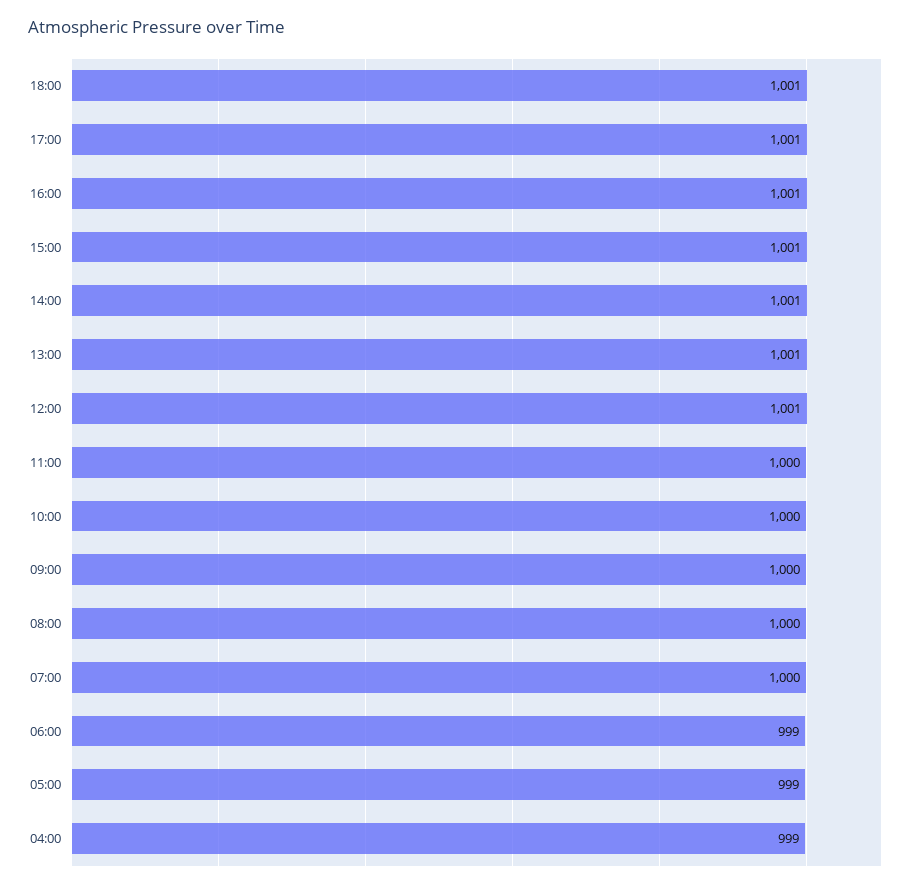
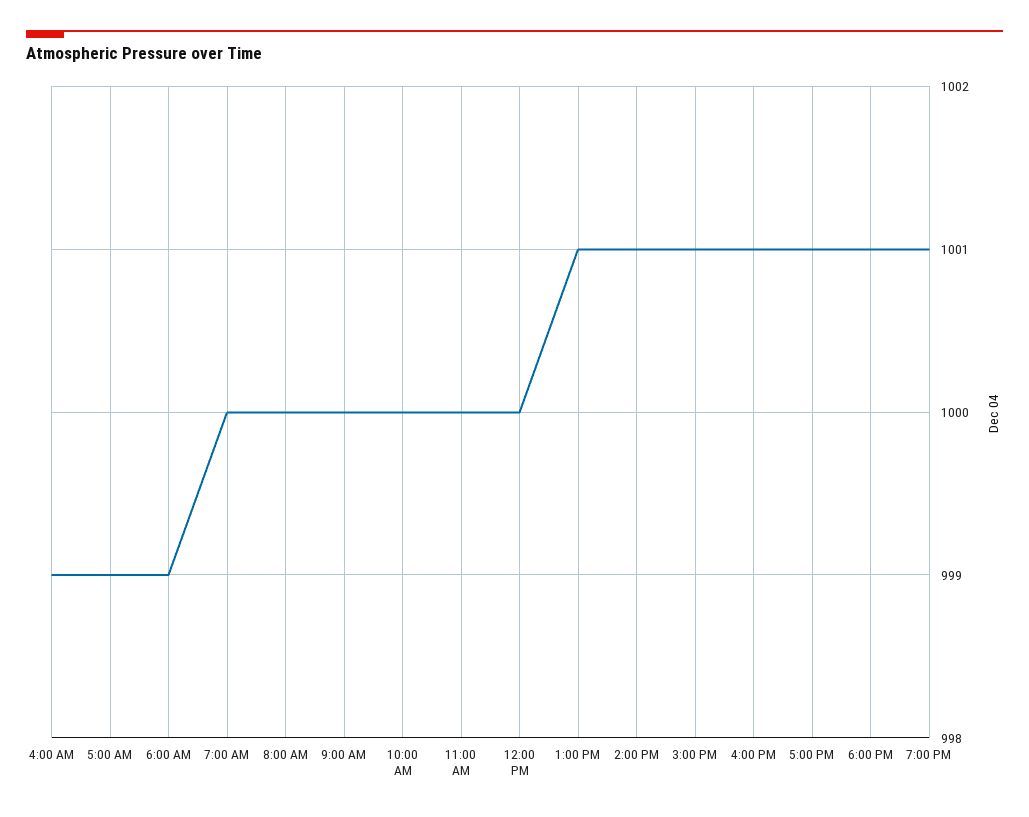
12:00: 1001 -> 1000
7:00 PM: none -> 1001

